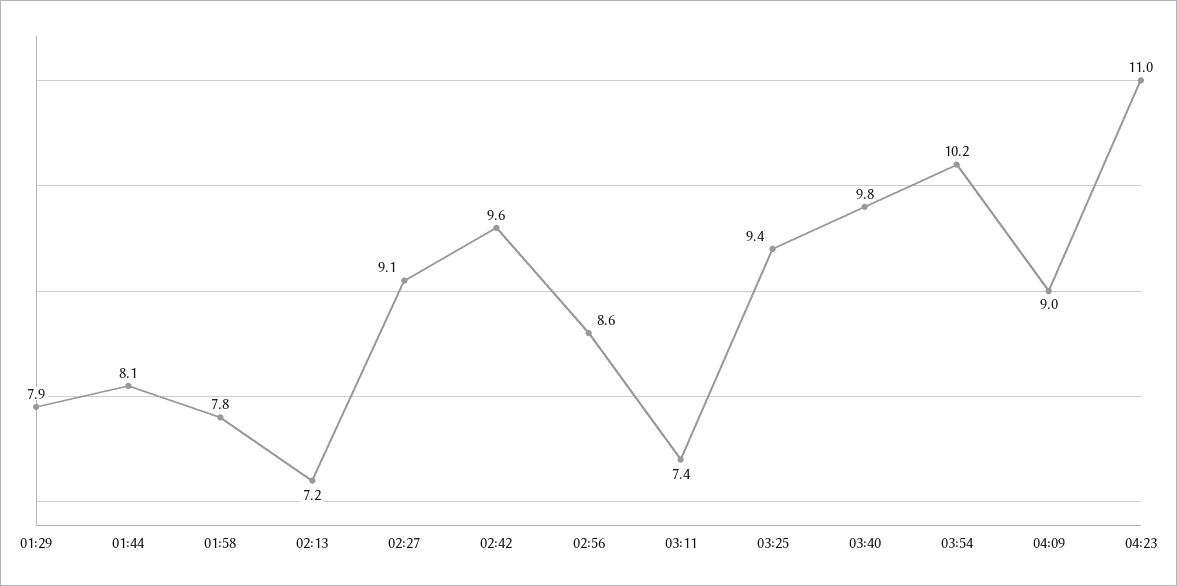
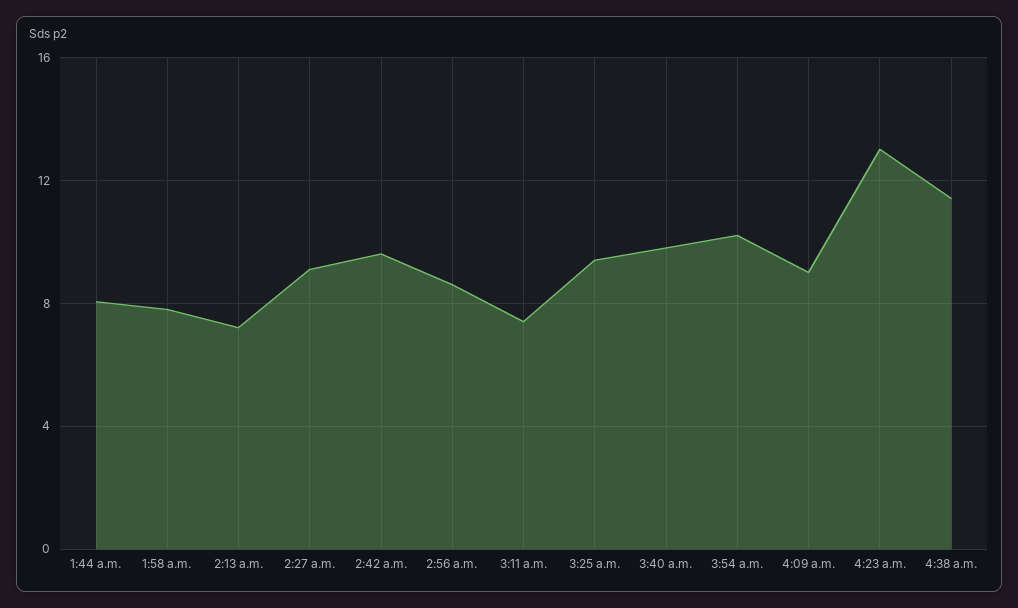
01:29: 7.9 -> none
04:23: 11 -> 13
4:38 a.m.: none -> 11.5

